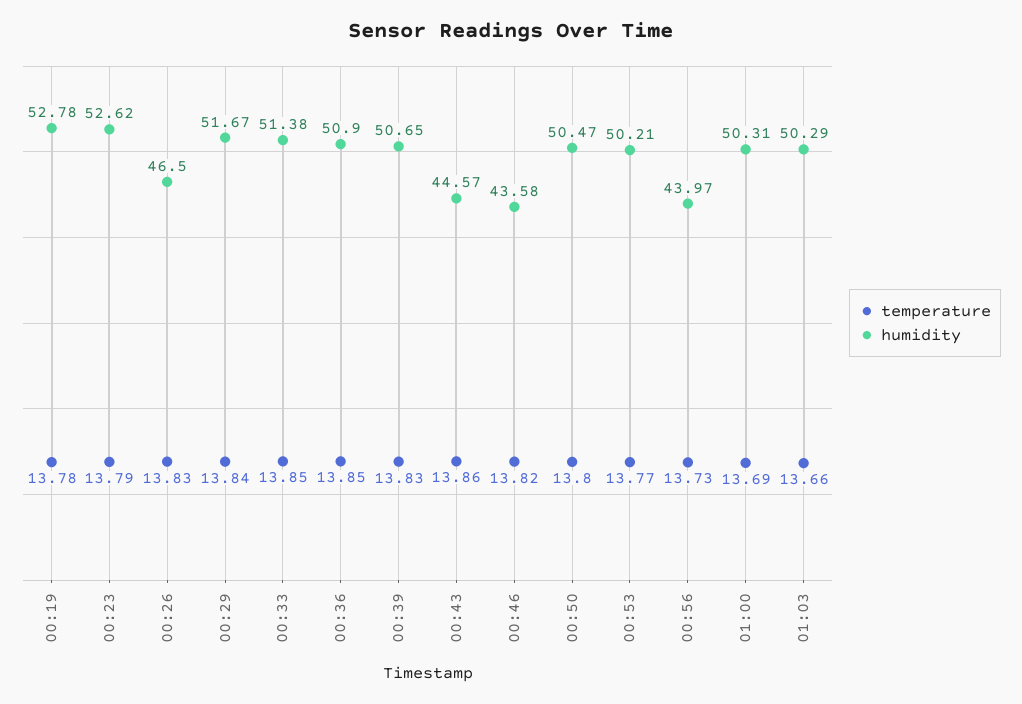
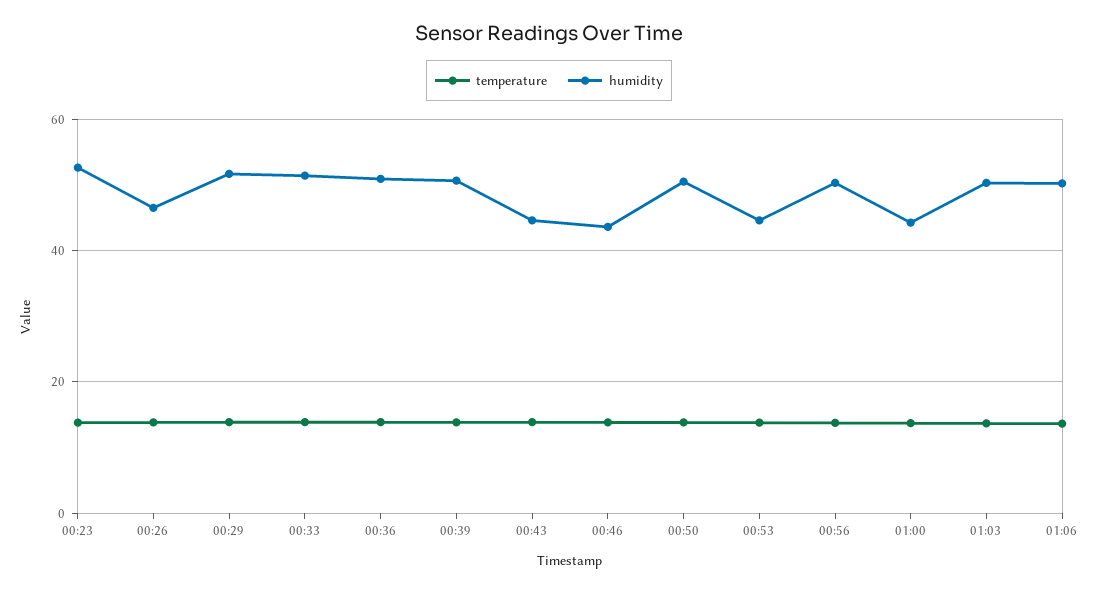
temperature, 00:19: 13.78 -> none
humidity, 00:19: 52.78 -> none
humidity, 00:53: 50.21 -> 44
humidity, 00:56: 43.97 -> 50
humidity, 01:00: 50.31 -> 44
temperature, 01:06: none -> 14
humidity, 01:06: none -> 50

